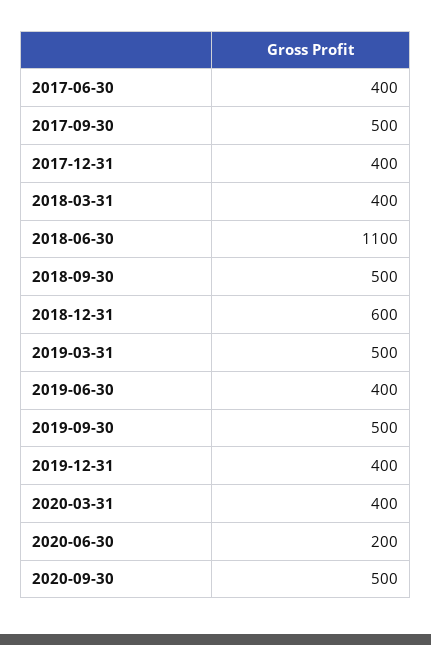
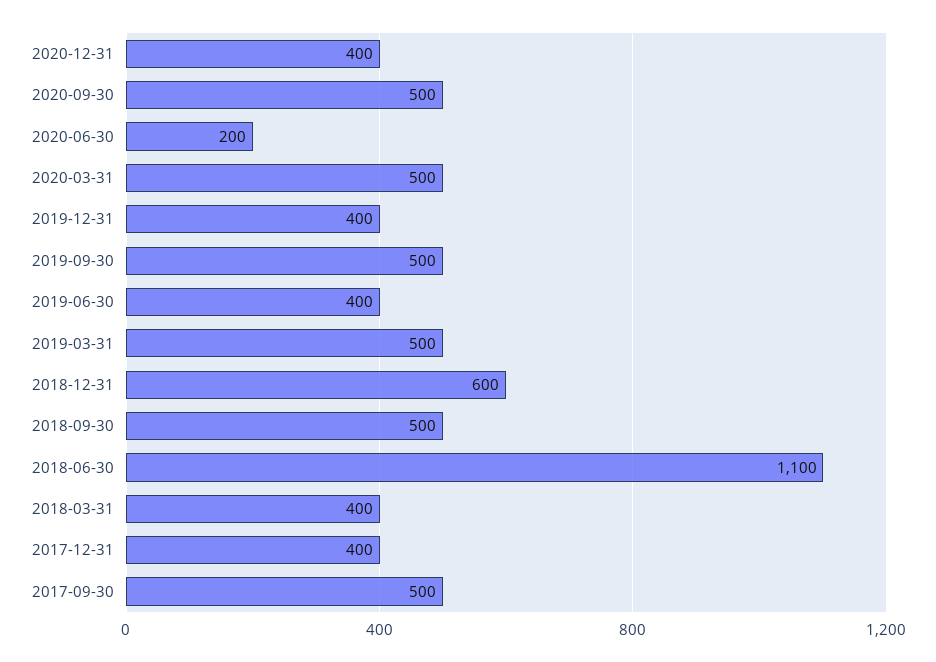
2017-06-30: 400 -> none
2020-03-31: 400 -> 500
2020-12-31: none -> 400

